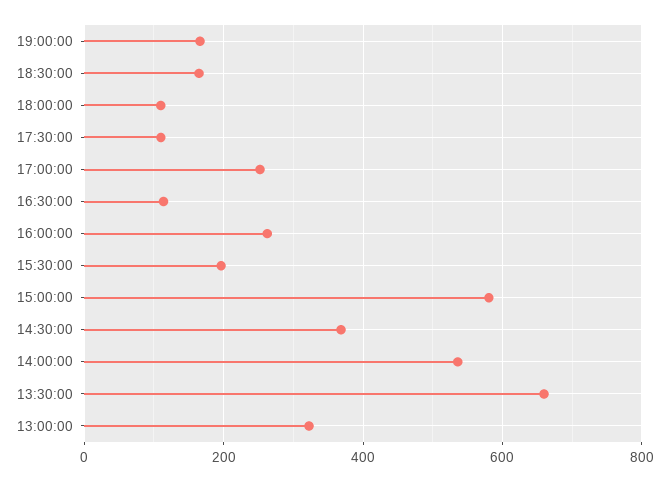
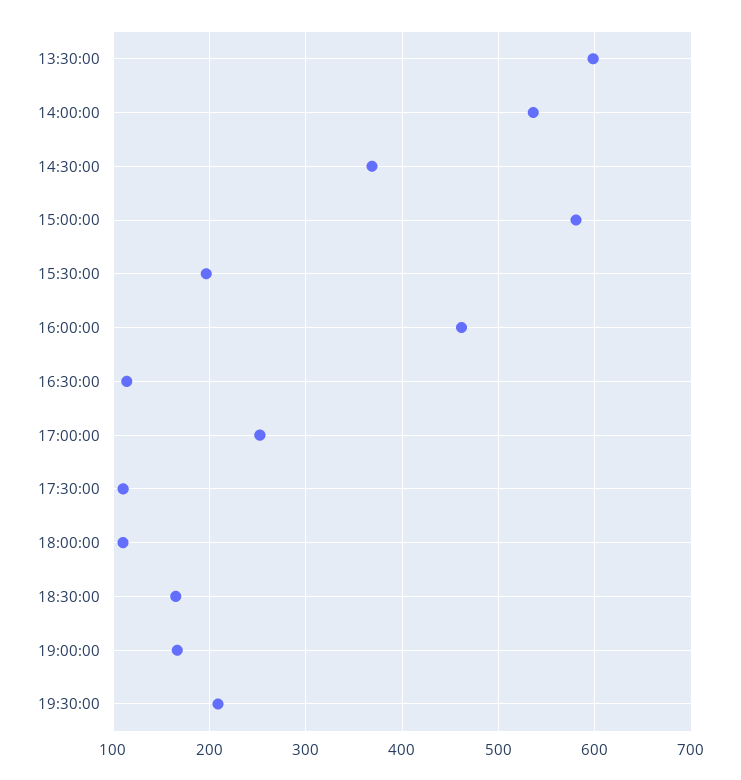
16:00:00: 260 -> 460
13:30:00: 660 -> 600
13:00:00: 320 -> none
19:30:00: none -> 210

